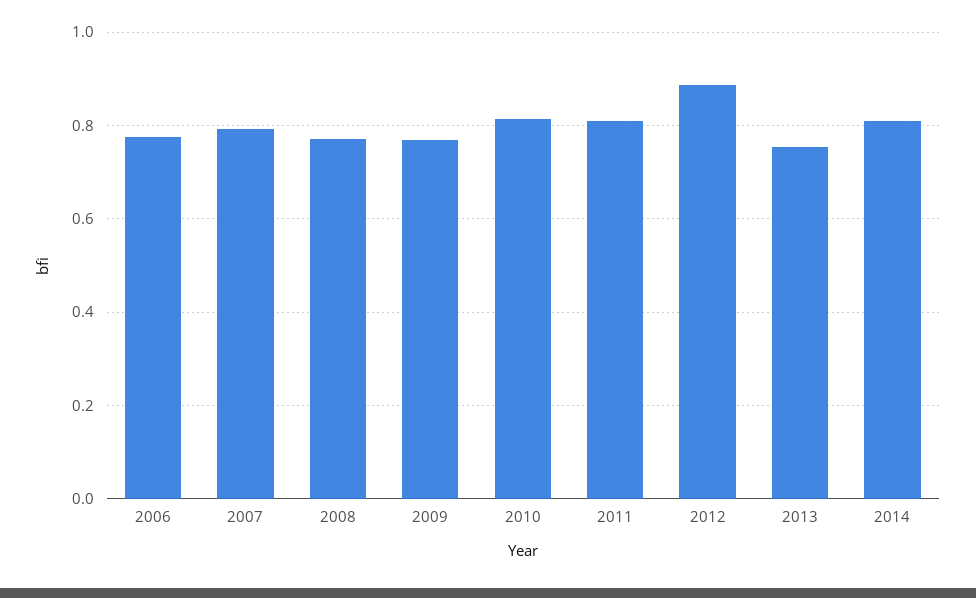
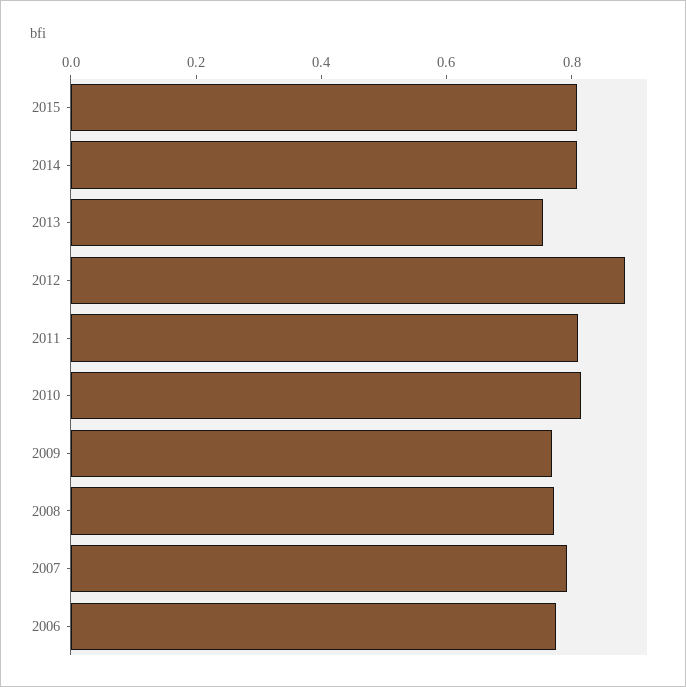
2015: none -> 0.8

